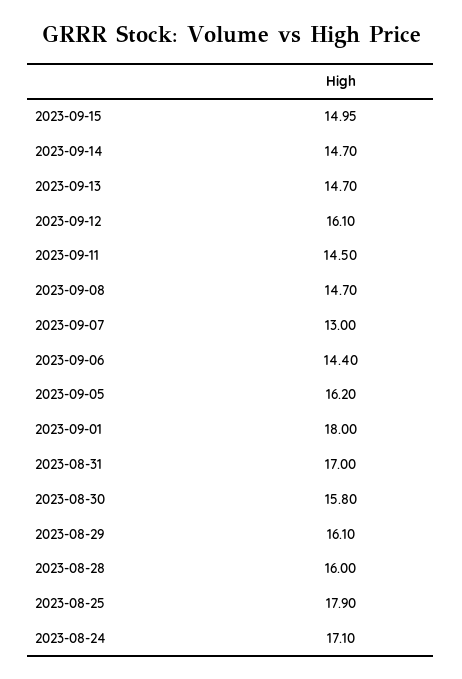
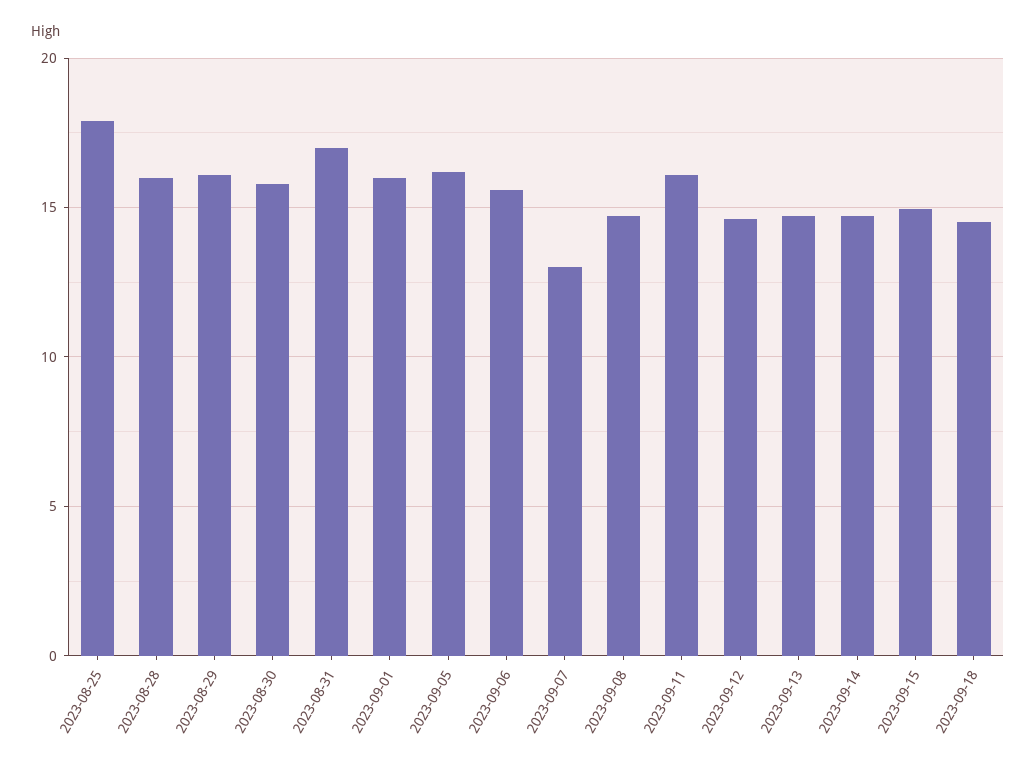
2023-09-12: 16.1 -> 14.5
2023-09-11: 14.5 -> 16
2023-09-06: 14.4 -> 15.5
2023-09-01: 18 -> 16
2023-08-24: 17.1 -> none
2023-09-18: none -> 14.5

